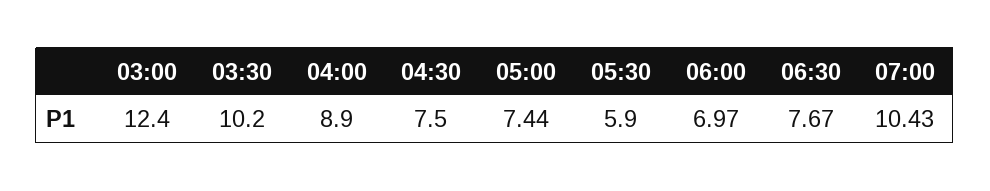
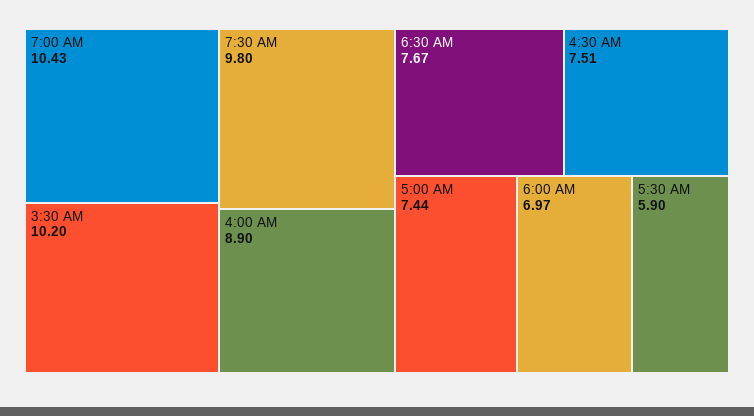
03:00: 12.4 -> none
04:30: 7.5 -> 7.51
7:30 AM: none -> 9.8

